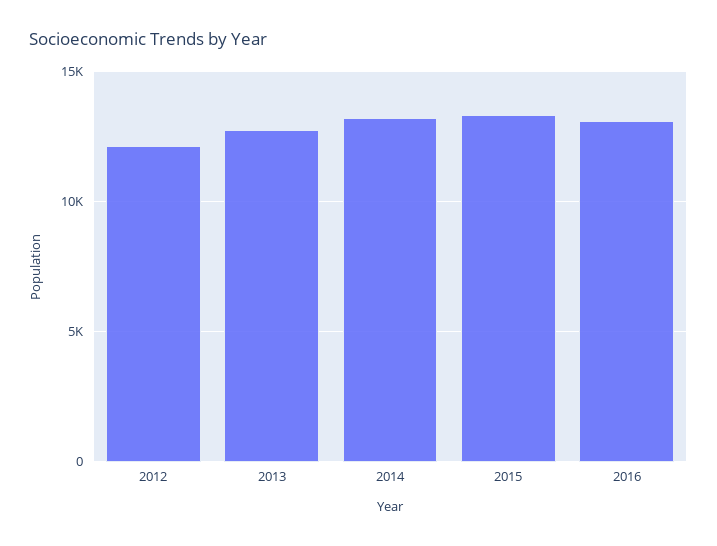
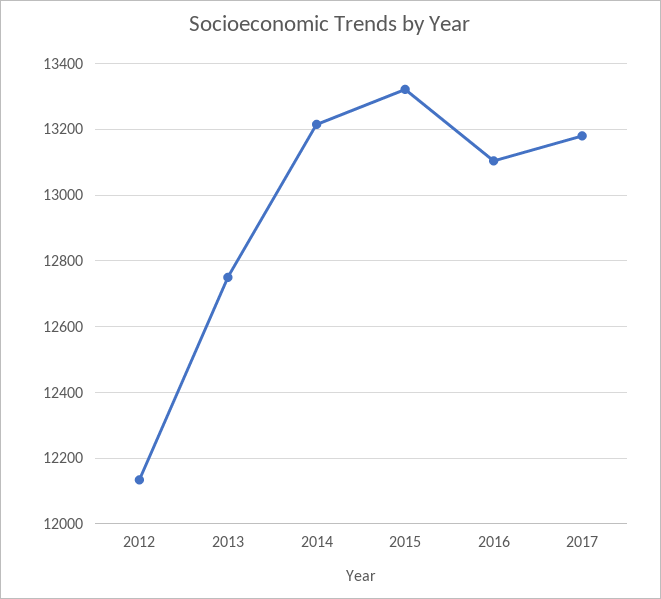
2017: none -> 13180

